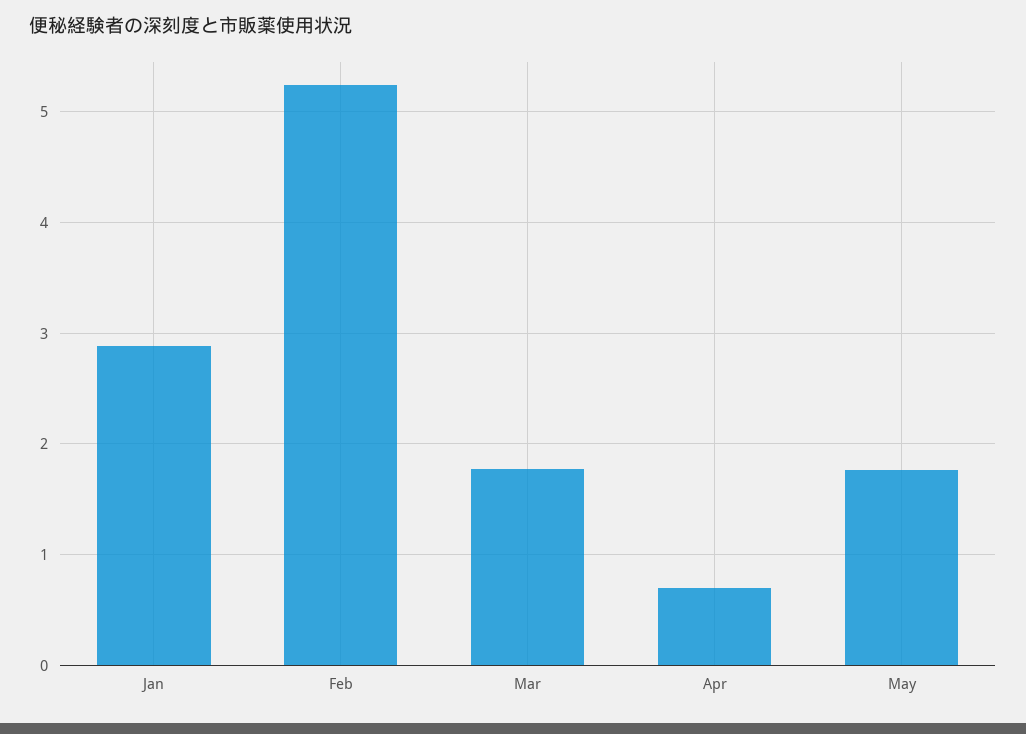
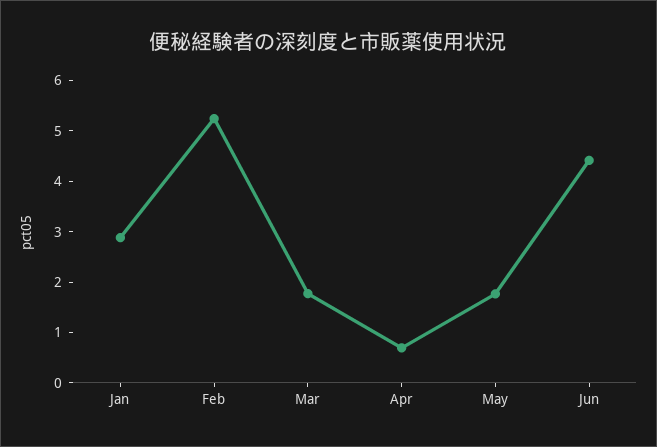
Jun: none -> 4.4

